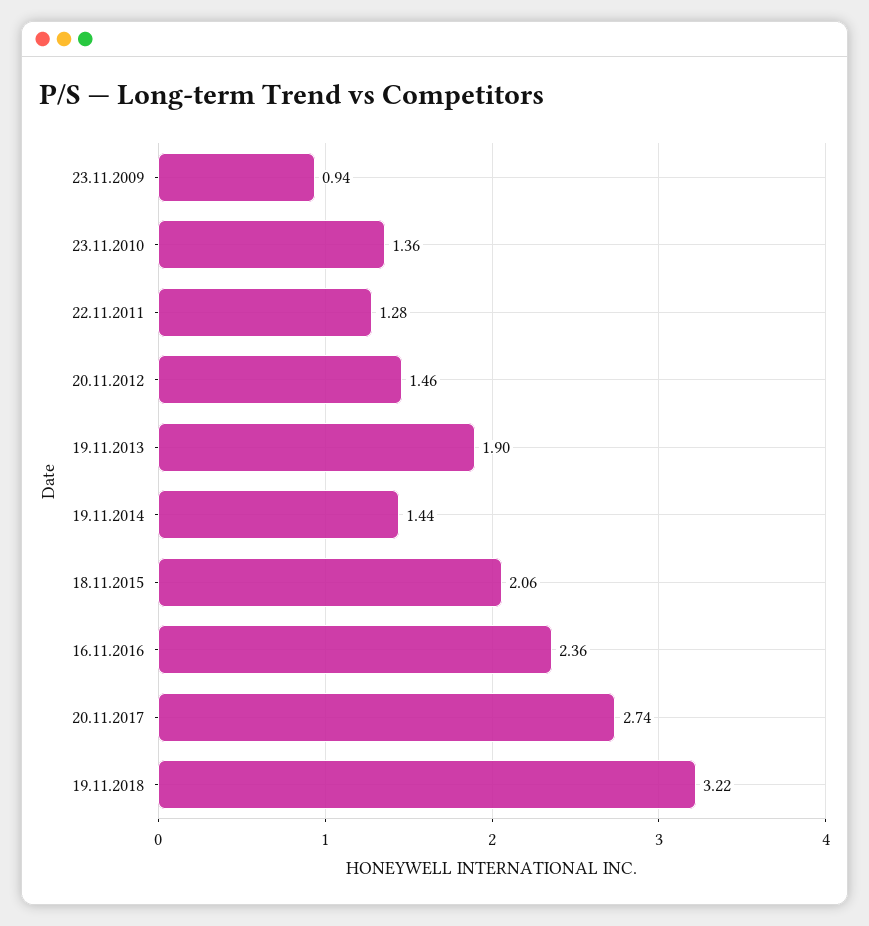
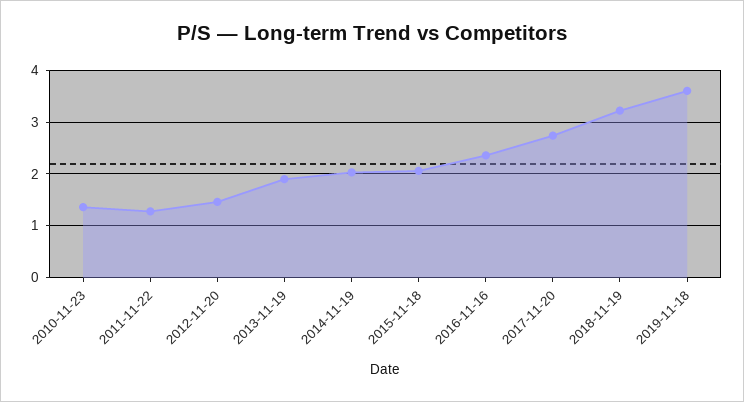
23.11.2009: 0.94 -> none
19.11.2014: 1.44 -> 2
2019-11-18: none -> 3.6

